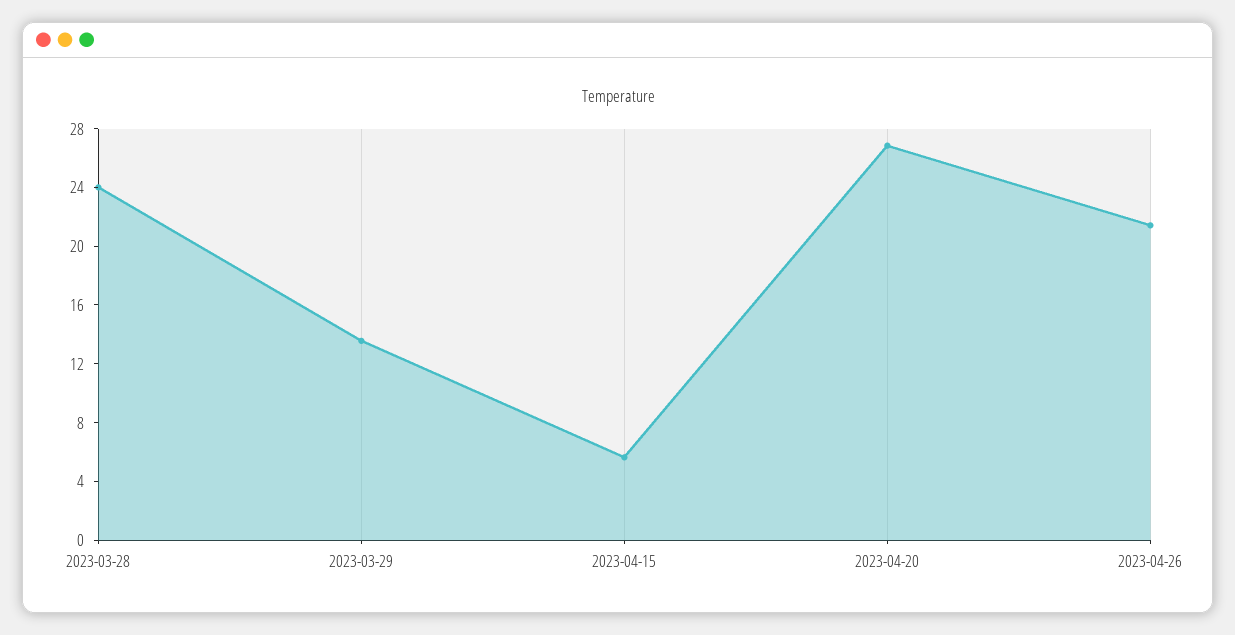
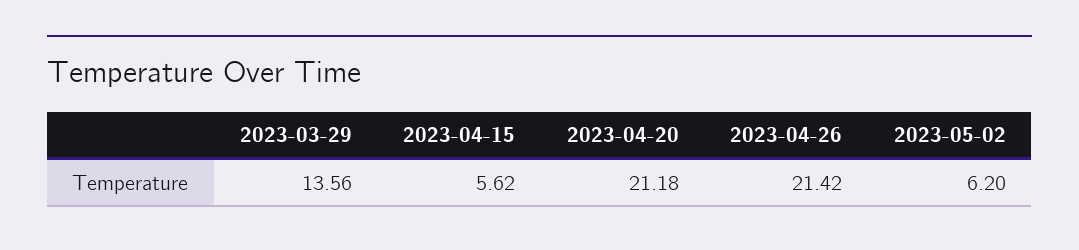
2023-03-28: 24 -> none
2023-04-20: 27 -> 21.18
2023-05-02: none -> 6.2

